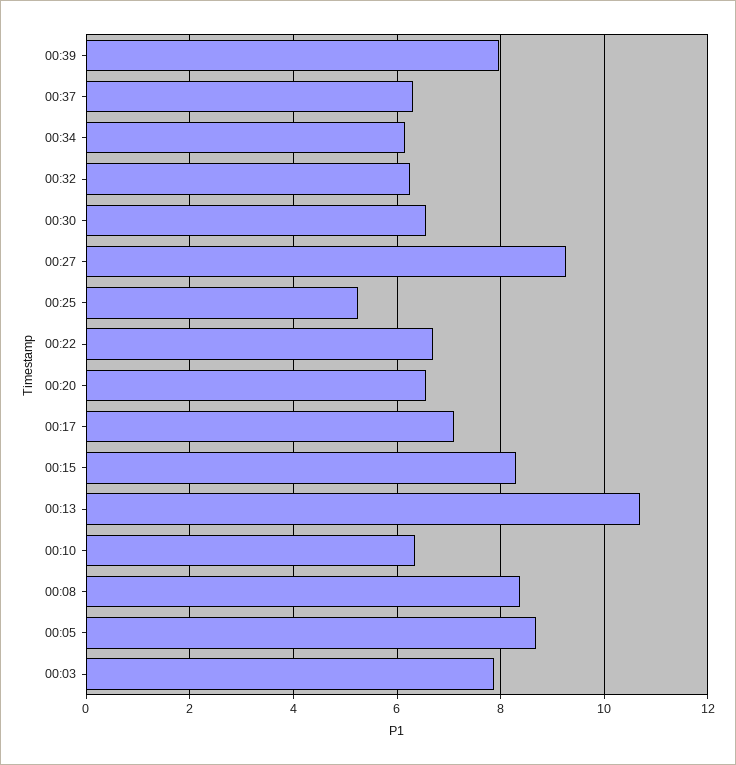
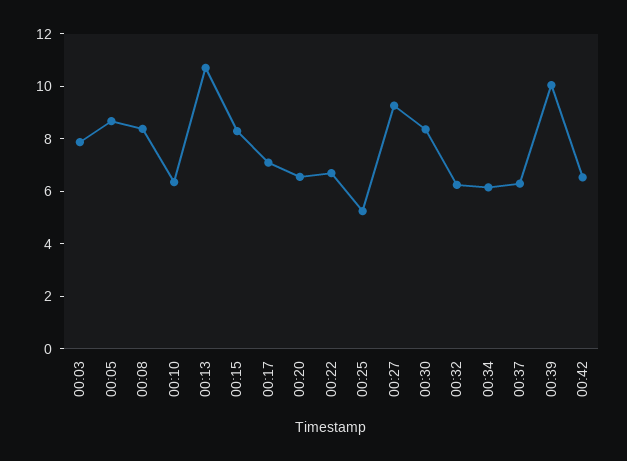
00:39: 8 -> 10
00:30: 6.6 -> 8.5
00:42: none -> 6.5

